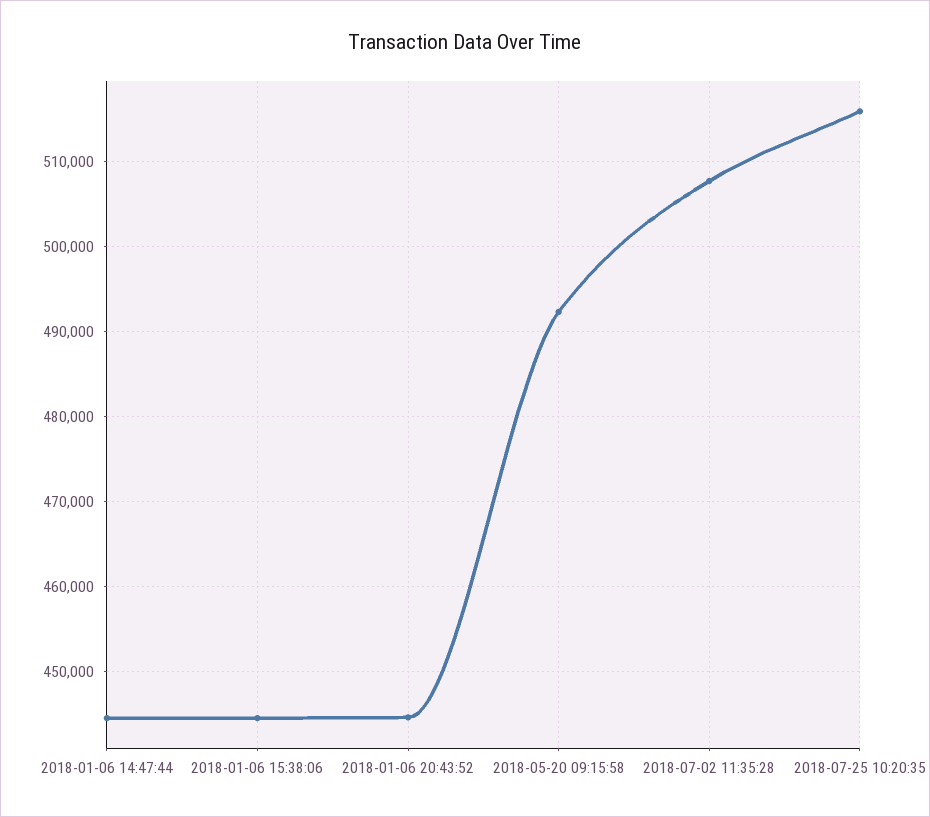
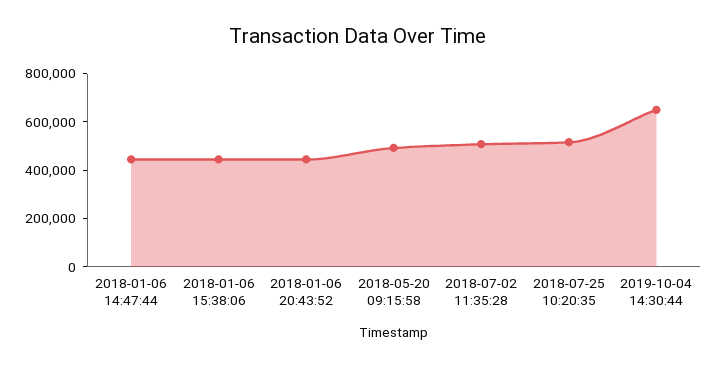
2019-10-04 14:30:44: none -> 650000

